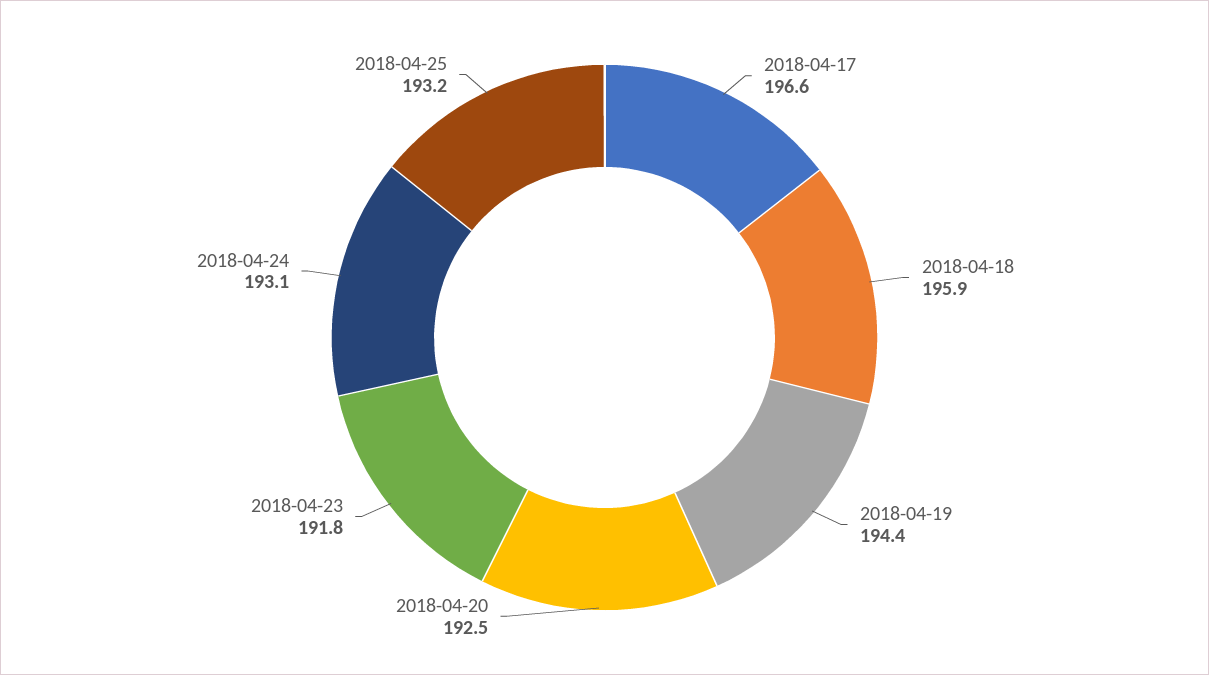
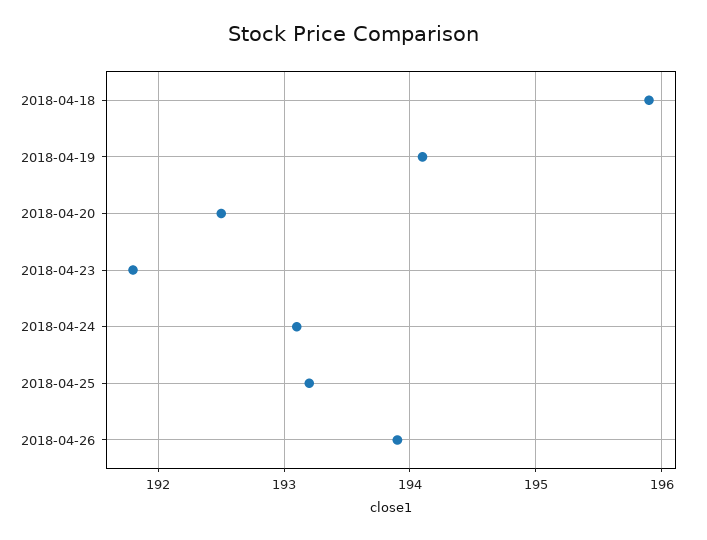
2018-04-17: 196.6 -> none
2018-04-19: 194.4 -> 194.1
2018-04-26: none -> 193.9

